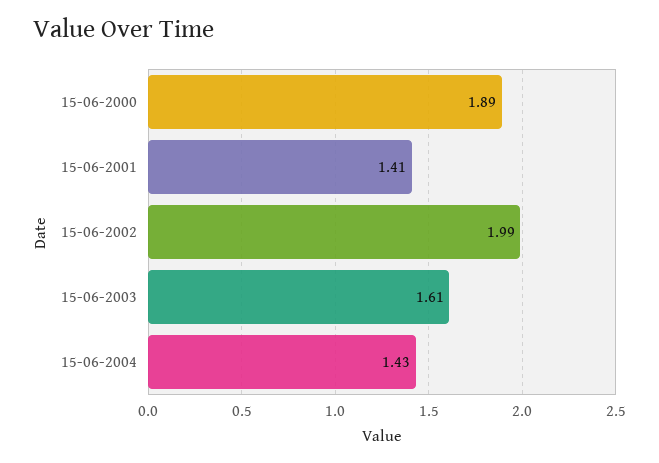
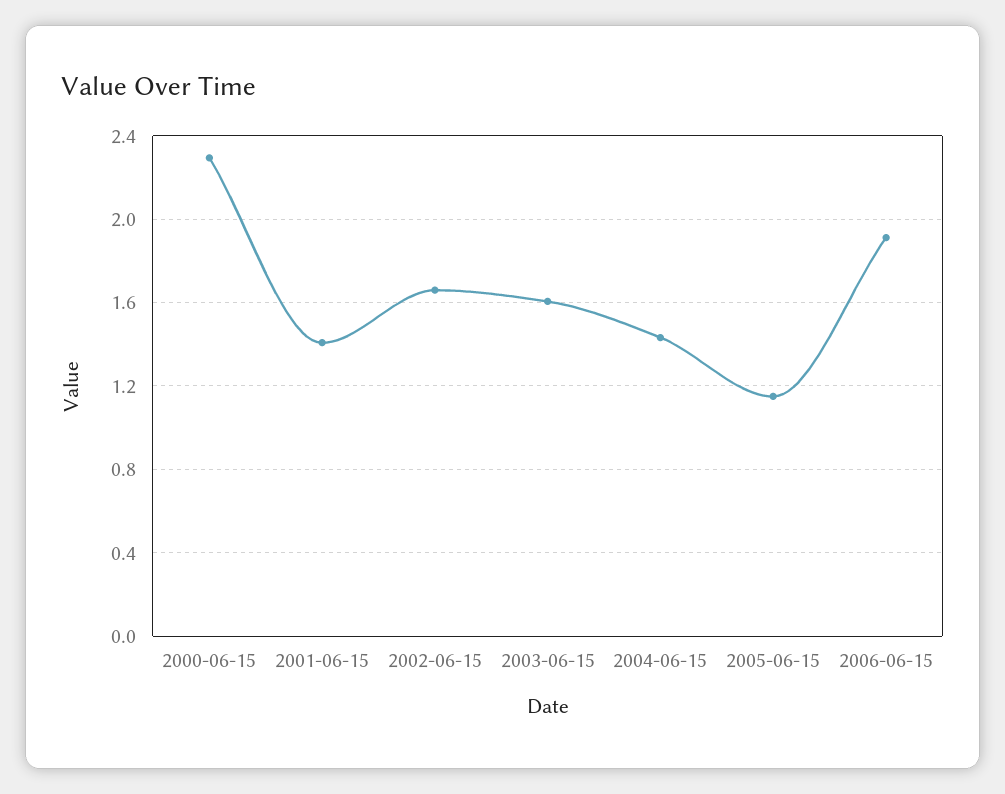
15-06-2000: 1.89 -> 2.3
15-06-2002: 1.99 -> 1.65
2005-06-15: none -> 1.15
2006-06-15: none -> 1.9

